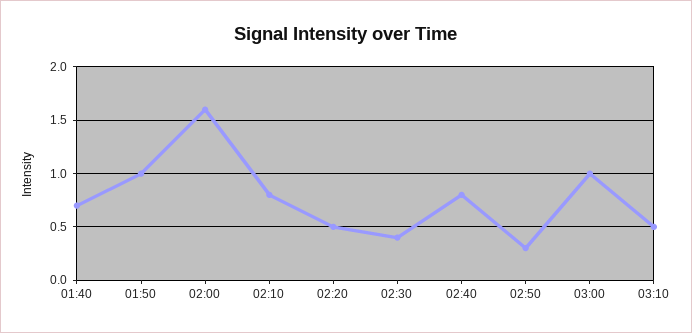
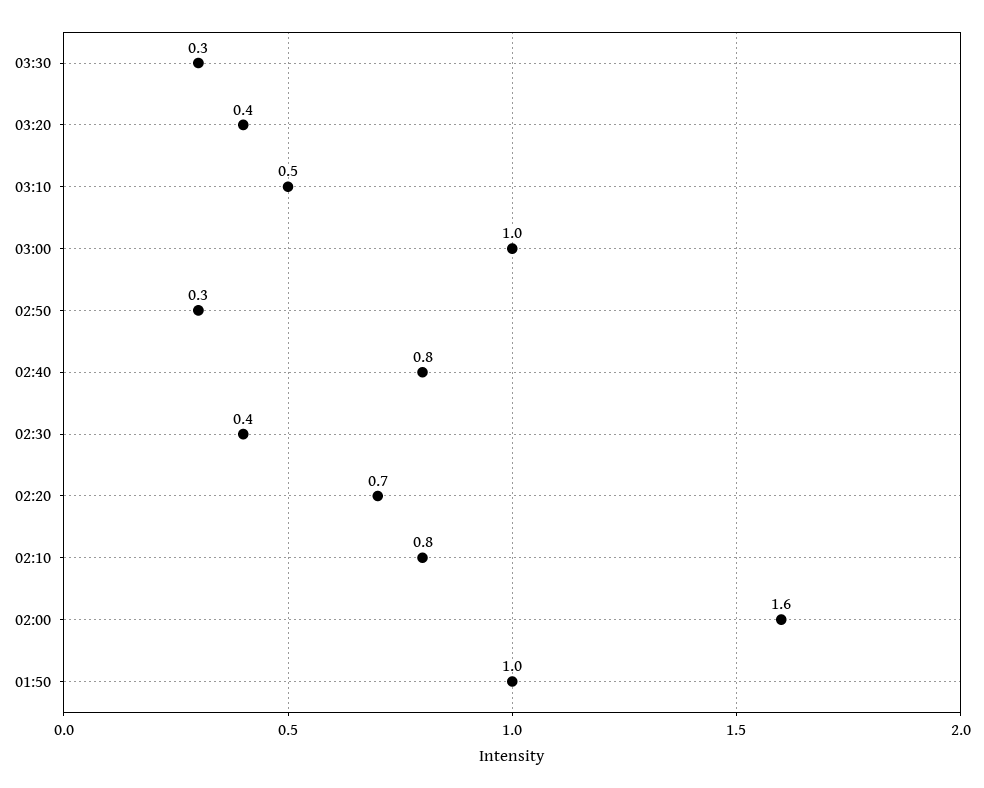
01:40: 0.7 -> none
02:20: 0.5 -> 0.7
03:30: none -> 0.3
03:20: none -> 0.4

